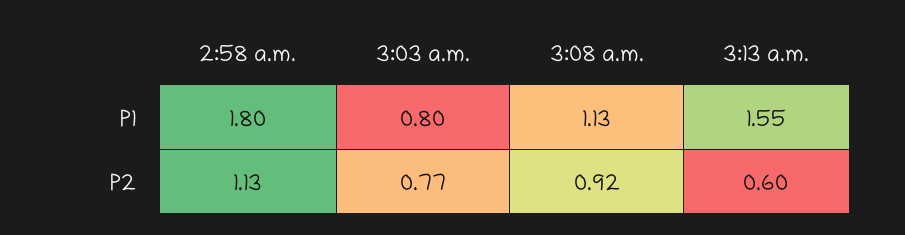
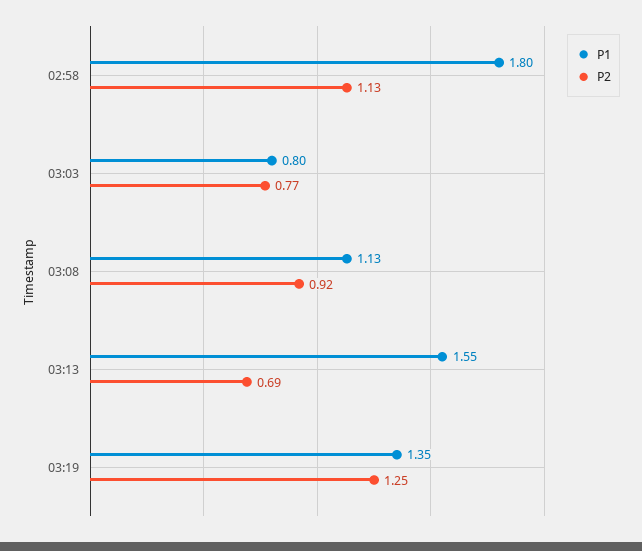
P2, 3:13 a.m.: 0.6 -> 0.69
P1, 03:19: none -> 1.35
P2, 03:19: none -> 1.25

